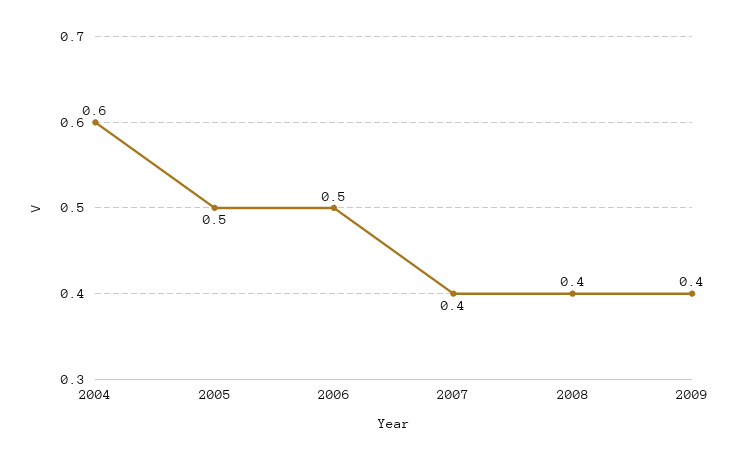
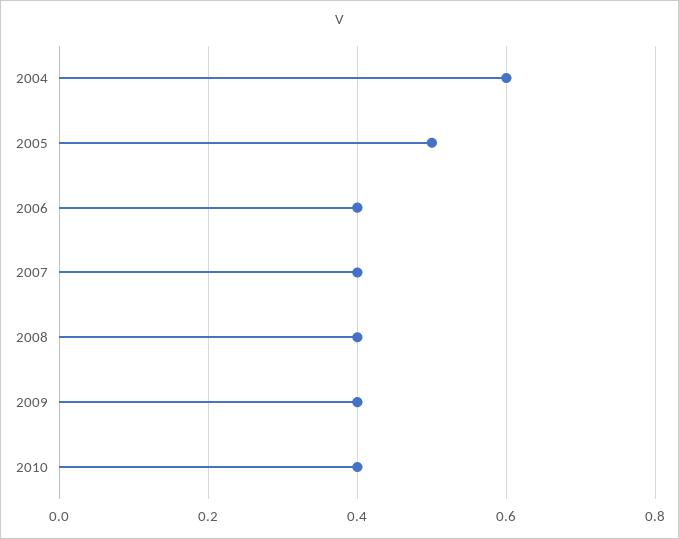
2006: 0.5 -> 0.4
2010: none -> 0.4

